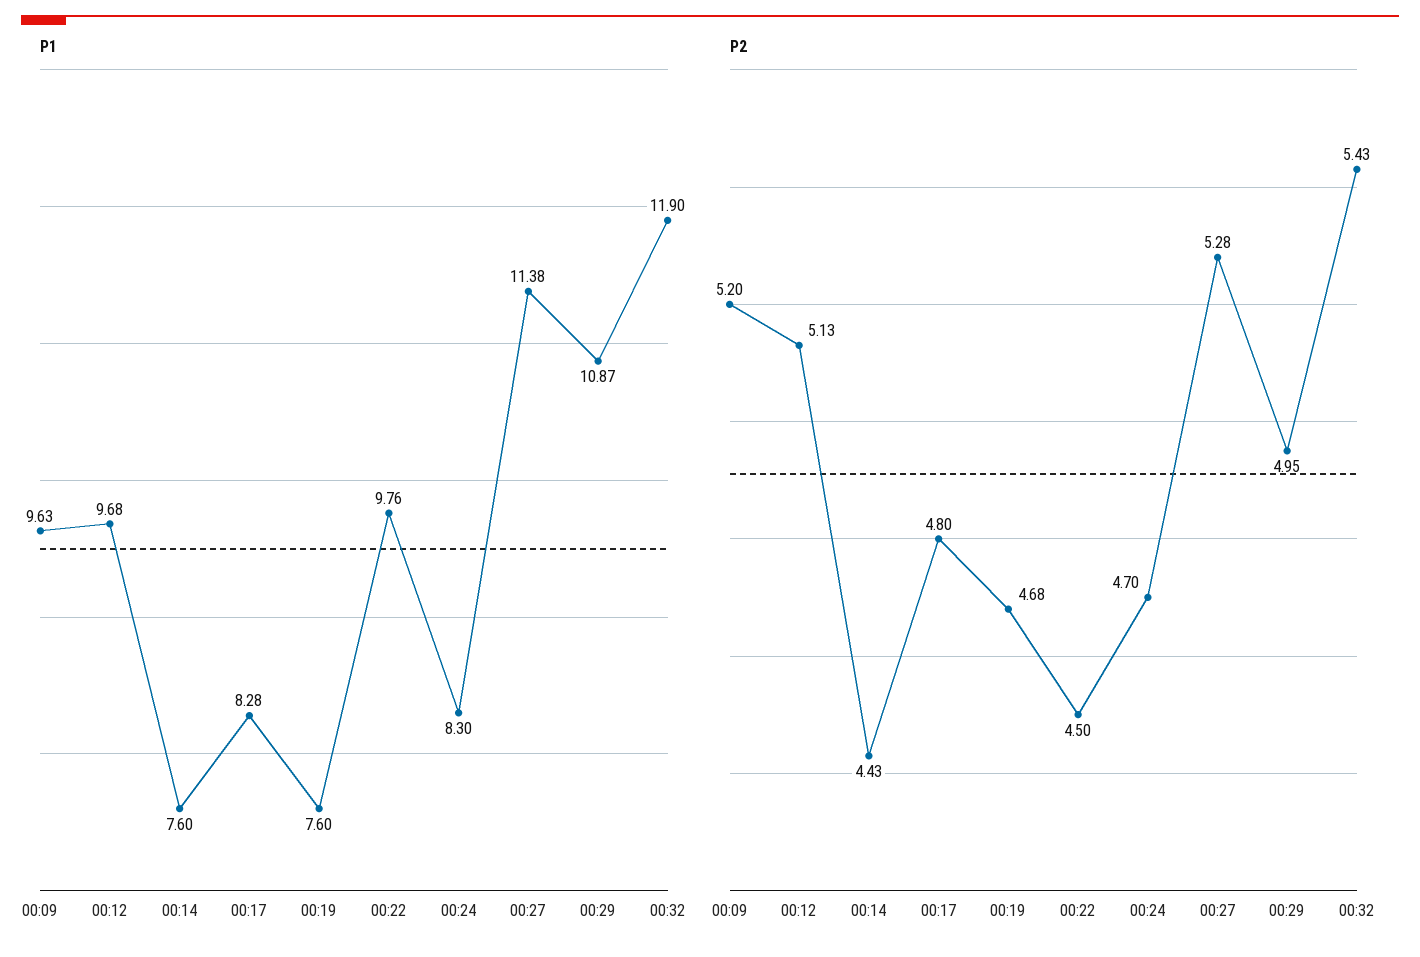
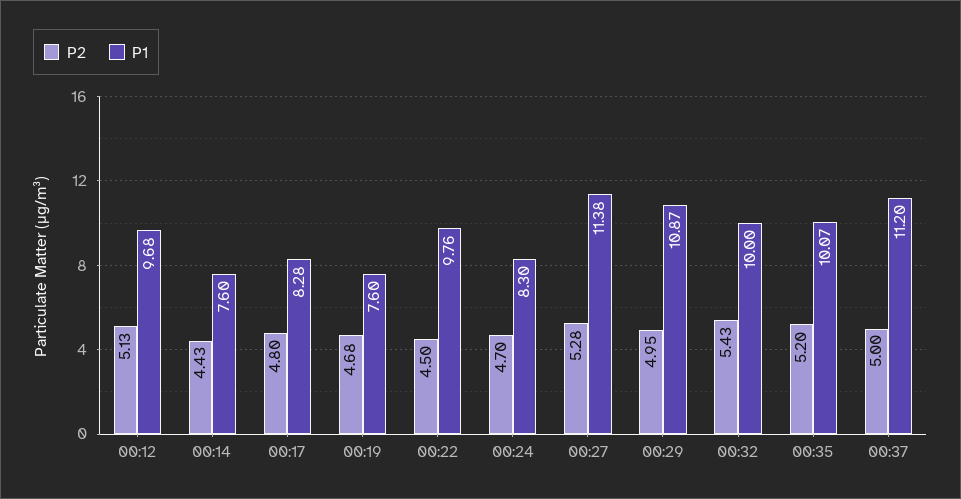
P1, 00:09: 9.63 -> none
P1, 00:32: 11.9 -> 10
P2, 00:09: 5.2 -> none
P2, 00:35: none -> 5.2
P1, 00:35: none -> 10.07
P2, 00:37: none -> 5
P1, 00:37: none -> 11.2

